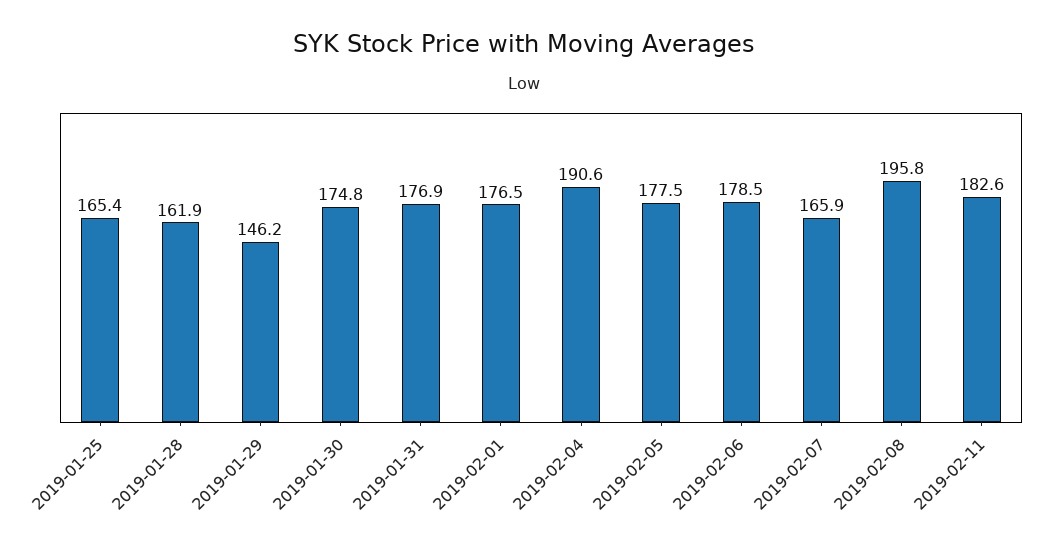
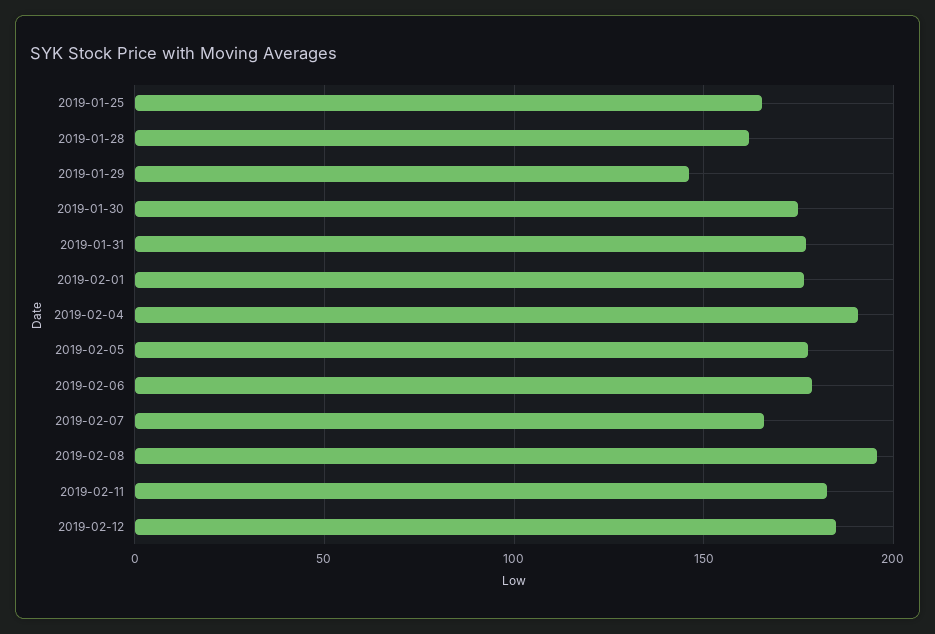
2019-02-12: none -> 185

